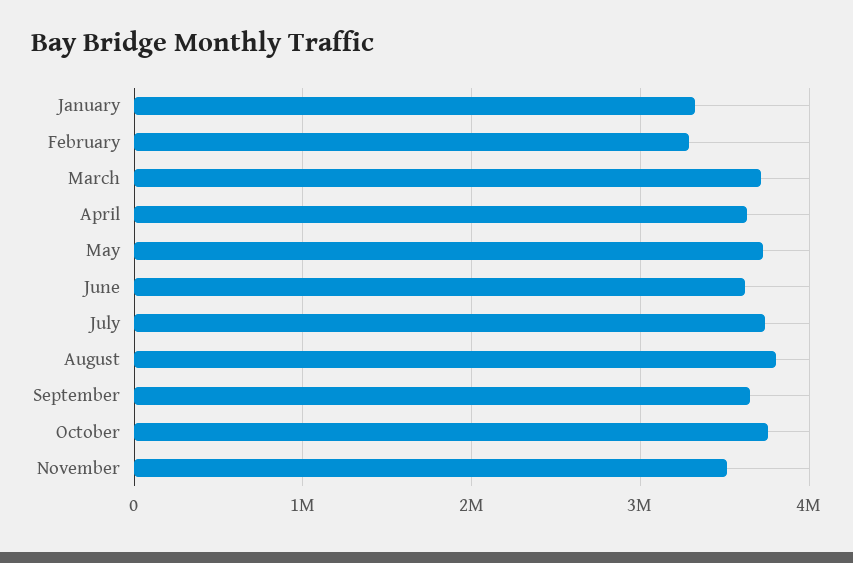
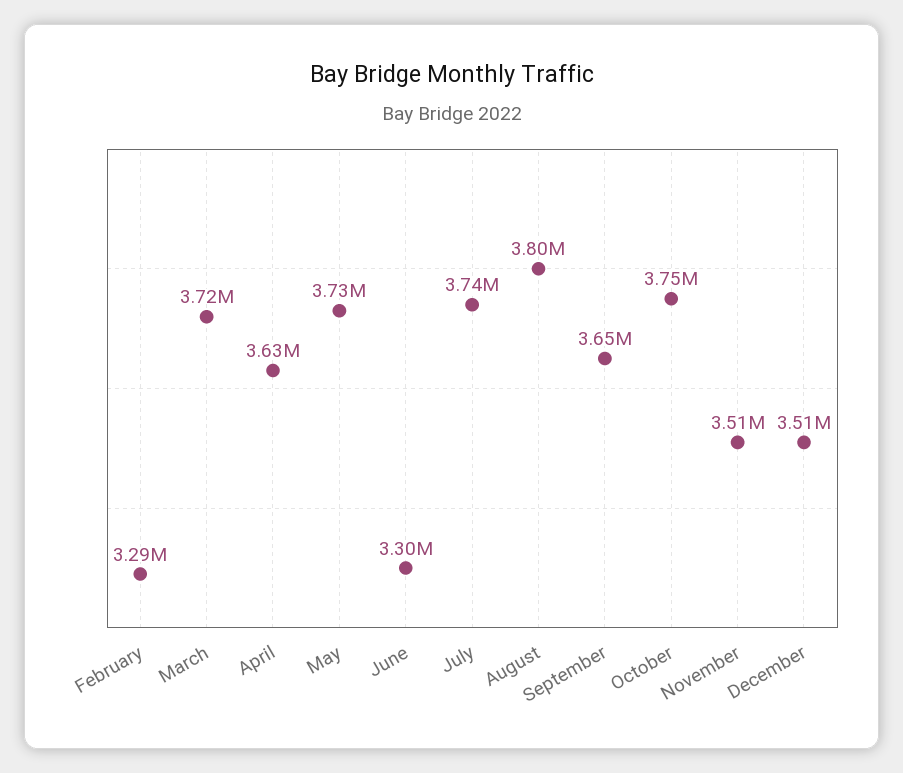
January: 3300000 -> none
June: 3600000 -> 3300000
December: none -> 3510000

